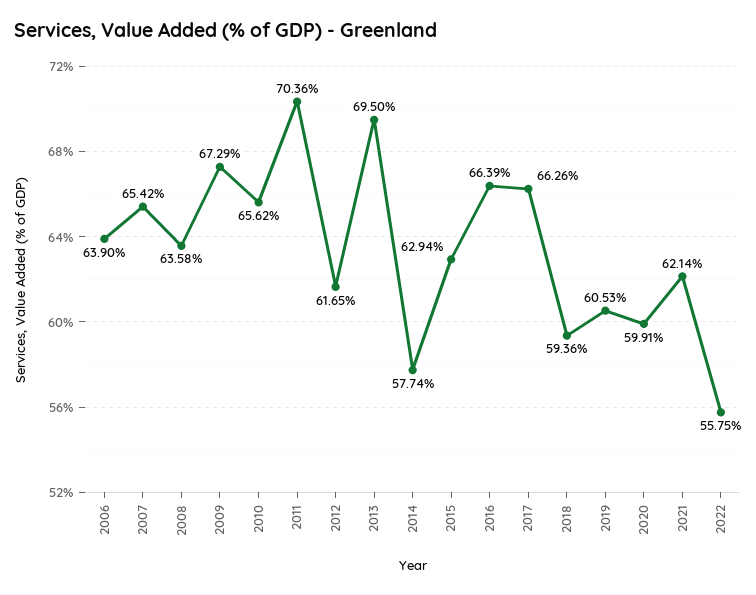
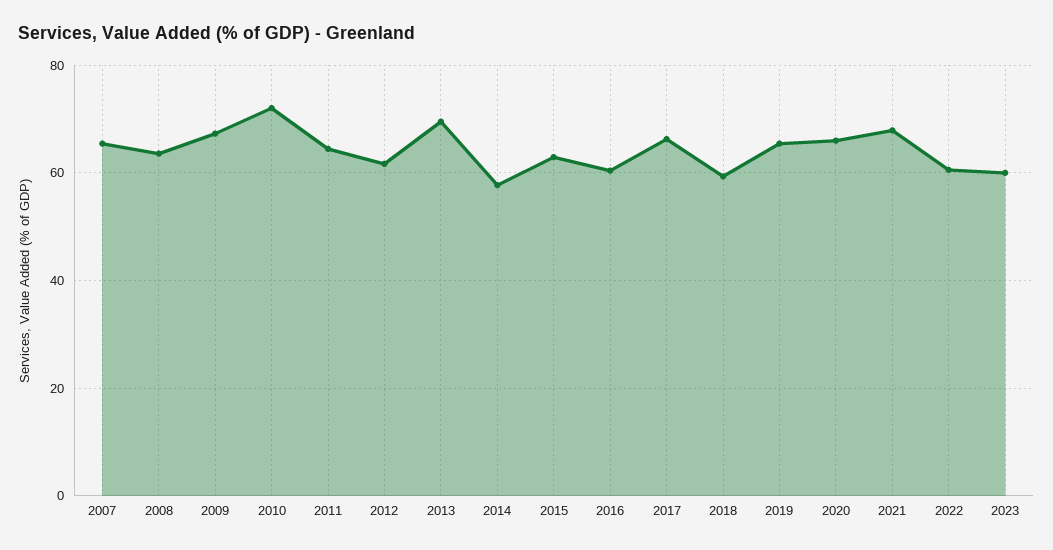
2006: 63.9 -> none
2010: 65.62 -> 72
2011: 70.36 -> 64
2016: 66.39 -> 60
2019: 60.53 -> 66
2020: 59.91 -> 66
2021: 62.14 -> 68
2022: 55.75 -> 60
2023: none -> 60

